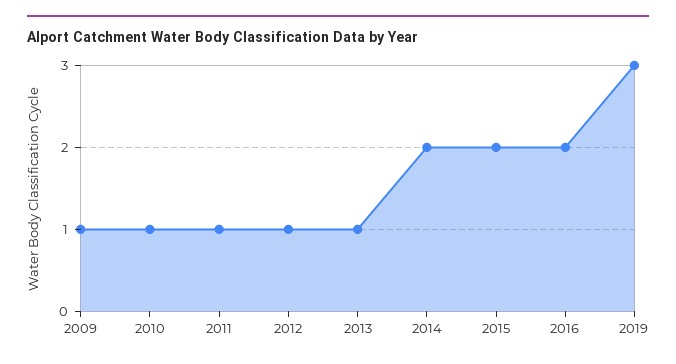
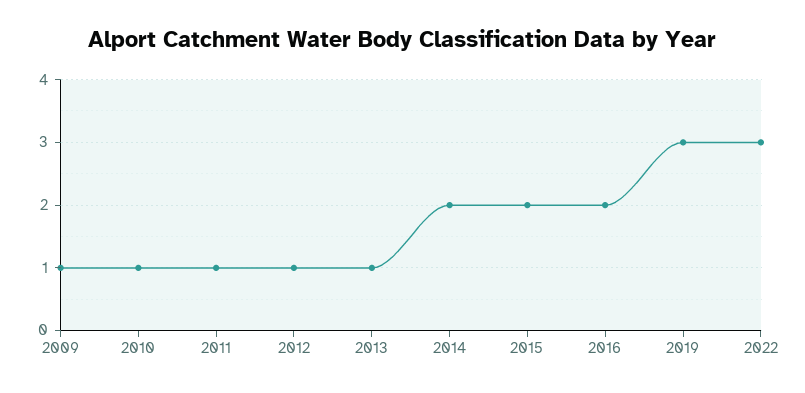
2022: none -> 3

